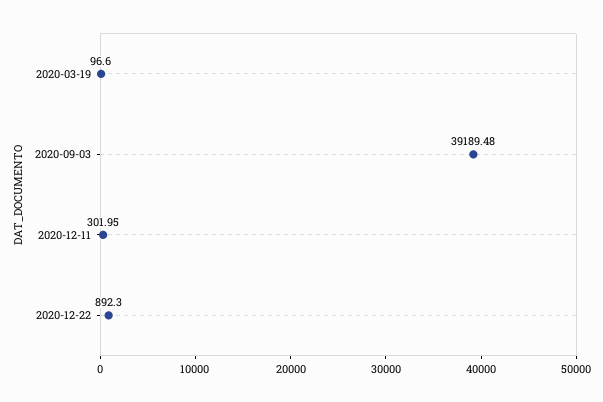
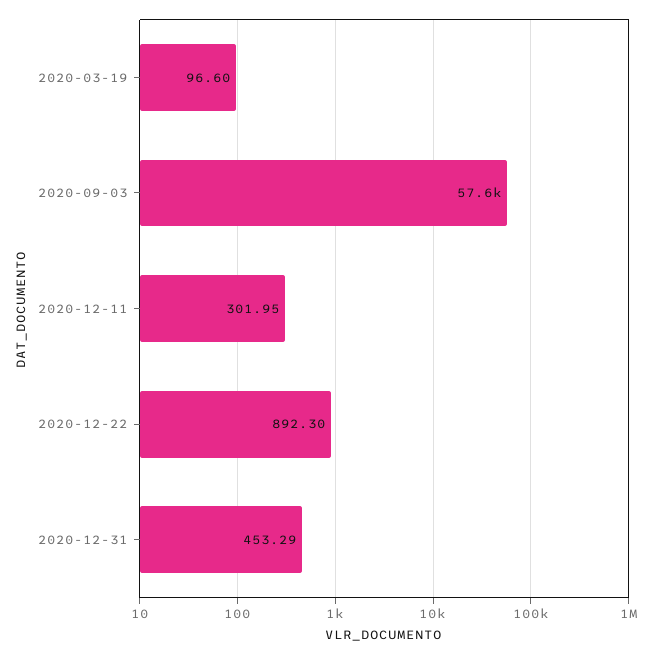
2020-09-03: 39189.48 -> 57600
2020-12-31: none -> 453.29

